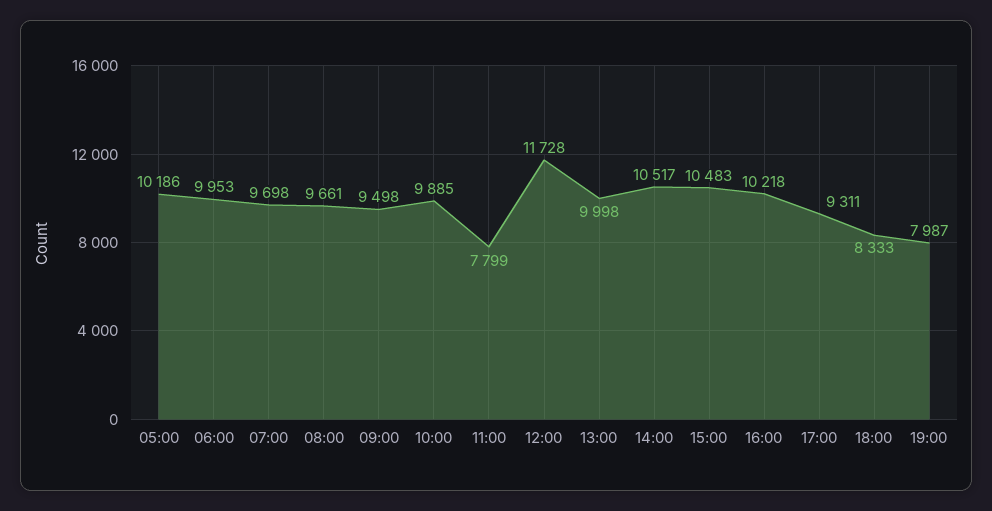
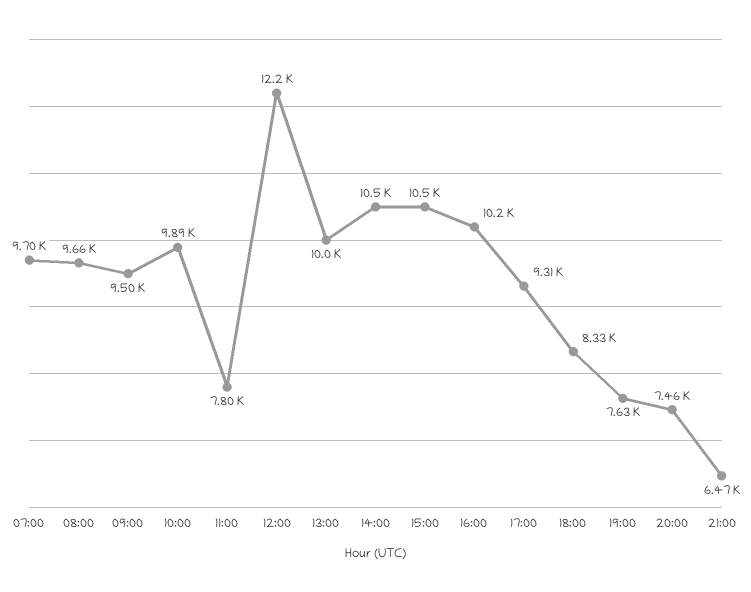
05:00: 10186 -> none
06:00: 9953 -> none
12:00: 11728 -> 12200
19:00: 7987 -> 7630
20:00: none -> 7460
21:00: none -> 6470

